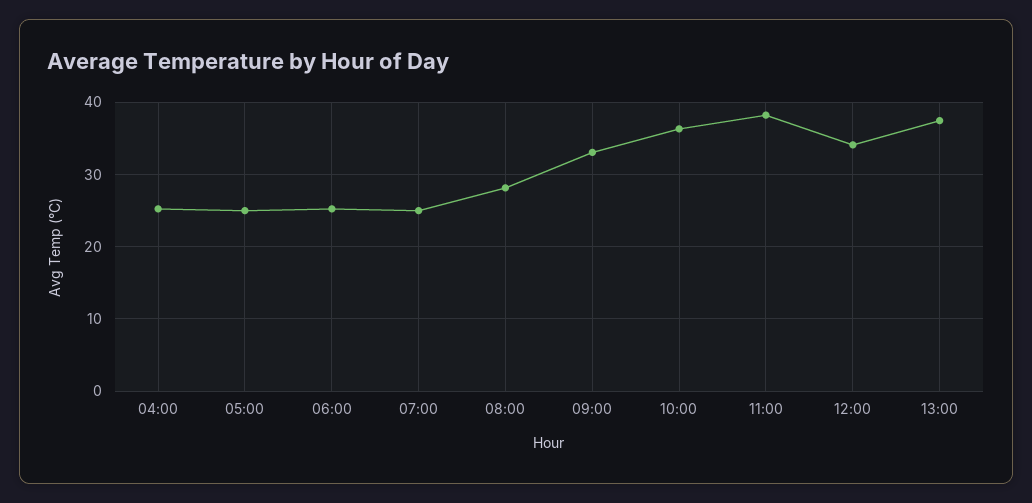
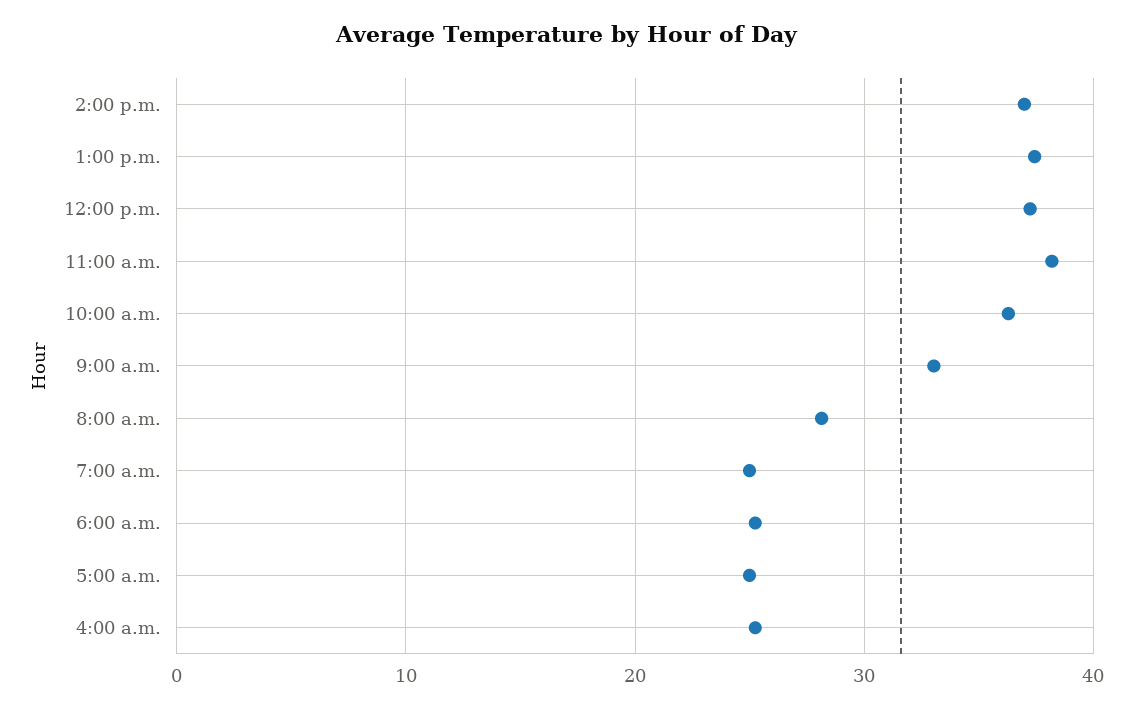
12:00: 34 -> 37
2:00 p.m.: none -> 37

